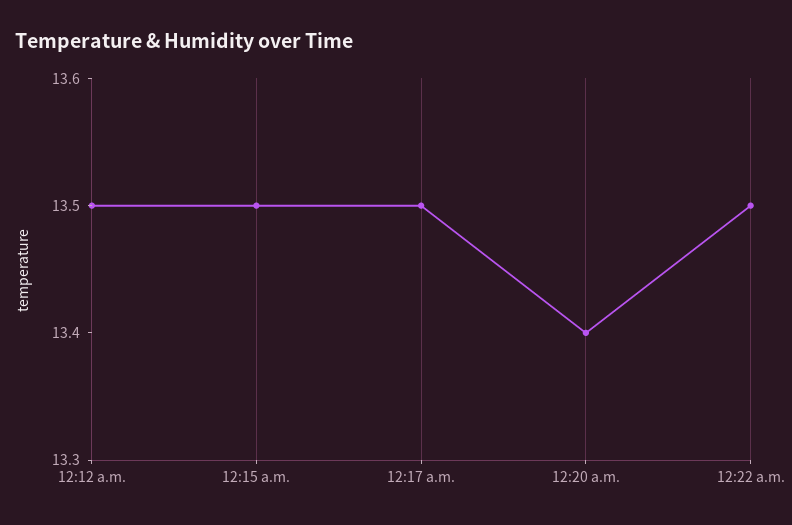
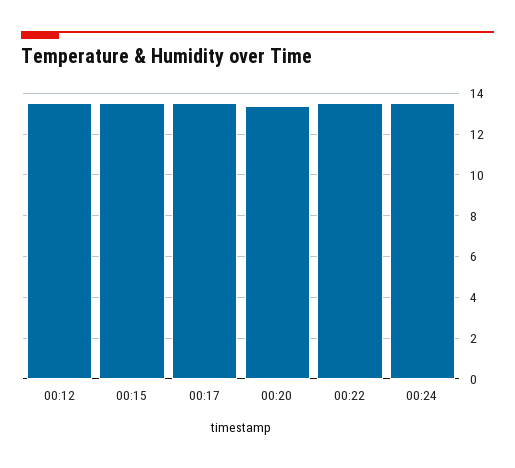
00:24: none -> 13.5

